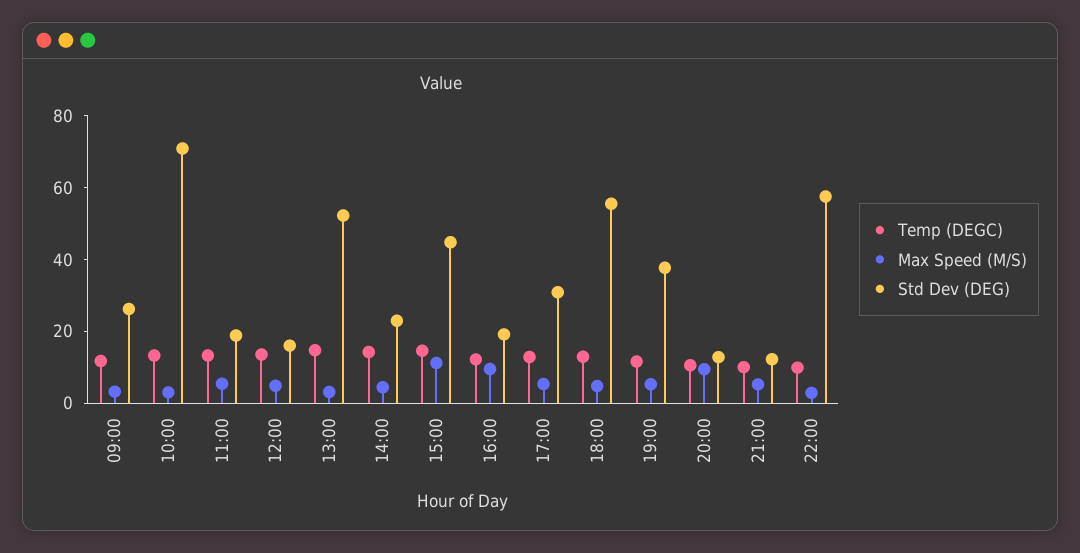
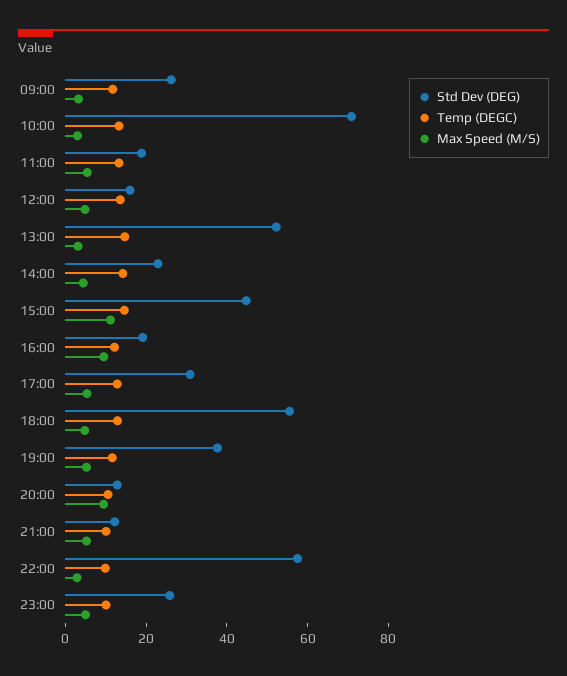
Std Dev (DEG), 23:00: none -> 25
Temp (DEGC), 23:00: none -> 10
Max Speed (M/S), 23:00: none -> 5

